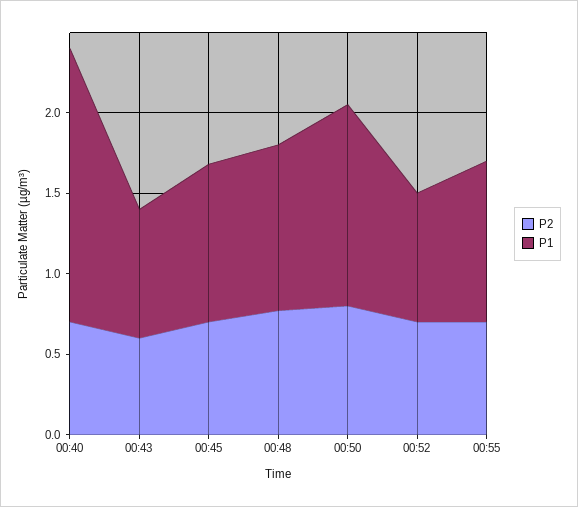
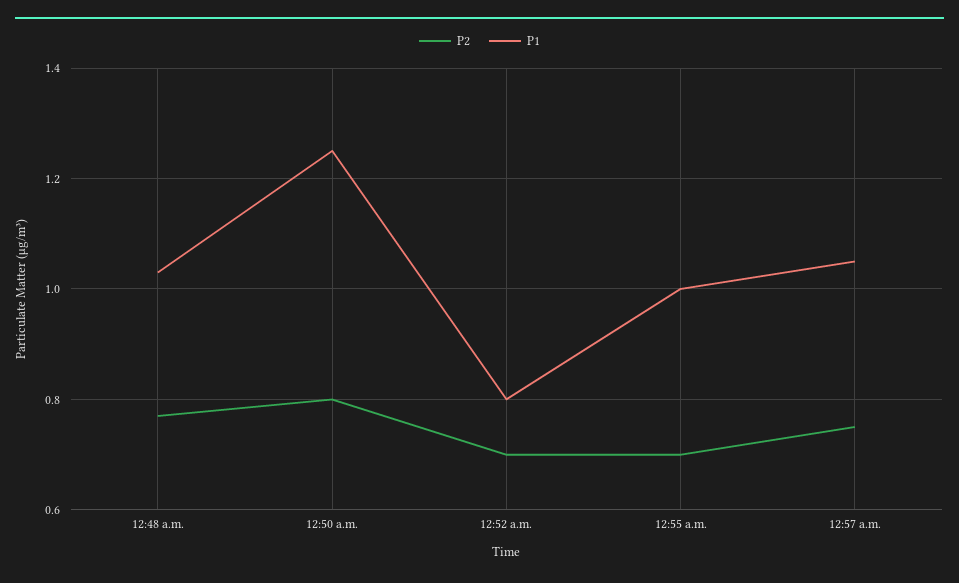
P2, 00:40: 0.7 -> none
P1, 00:40: 1.7 -> none
P2, 00:43: 0.6 -> none
P1, 00:43: 0.8 -> none
P2, 00:45: 0.7 -> none
P1, 00:45: 1 -> none
P2, 12:57 a.m.: none -> 0.75
P1, 12:57 a.m.: none -> 1.05

